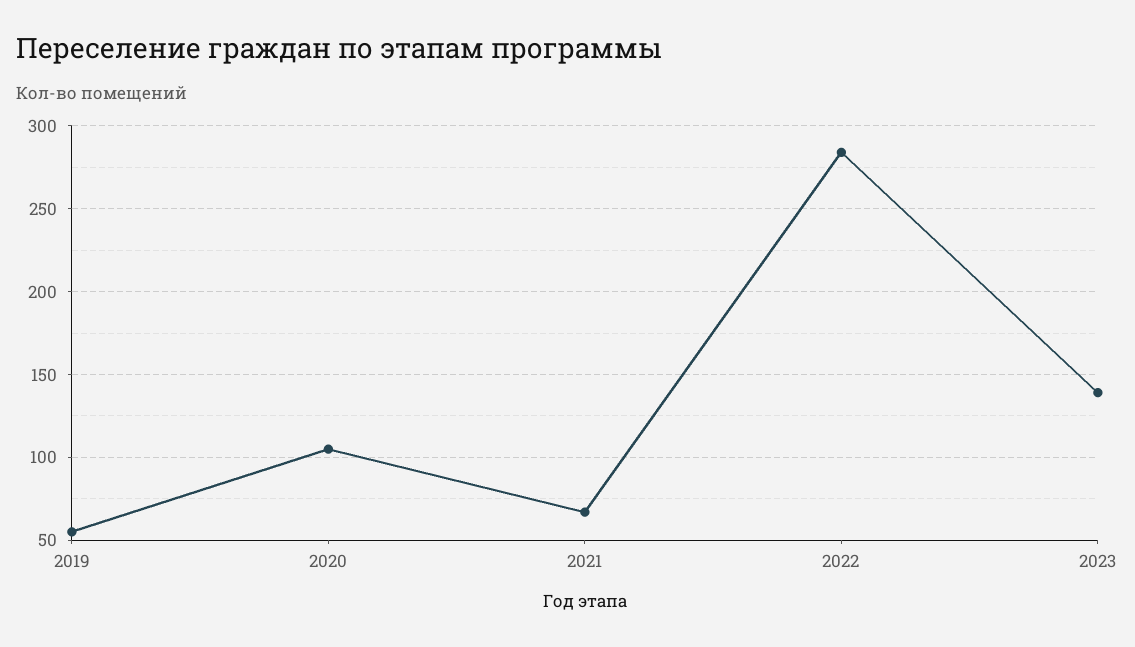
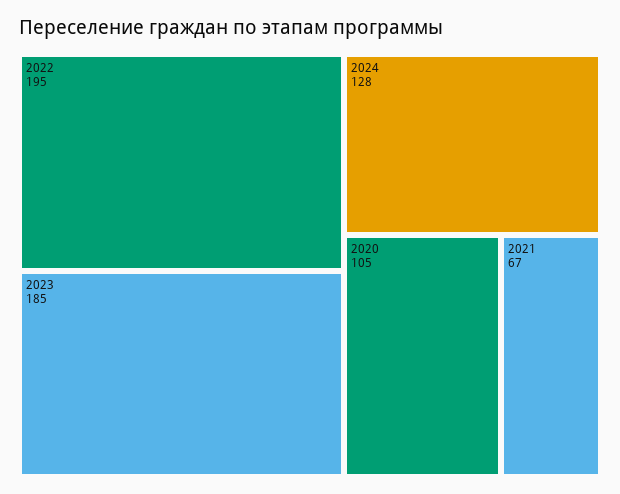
2019: 55 -> none
2022: 285 -> 195
2023: 140 -> 185
2024: none -> 128

